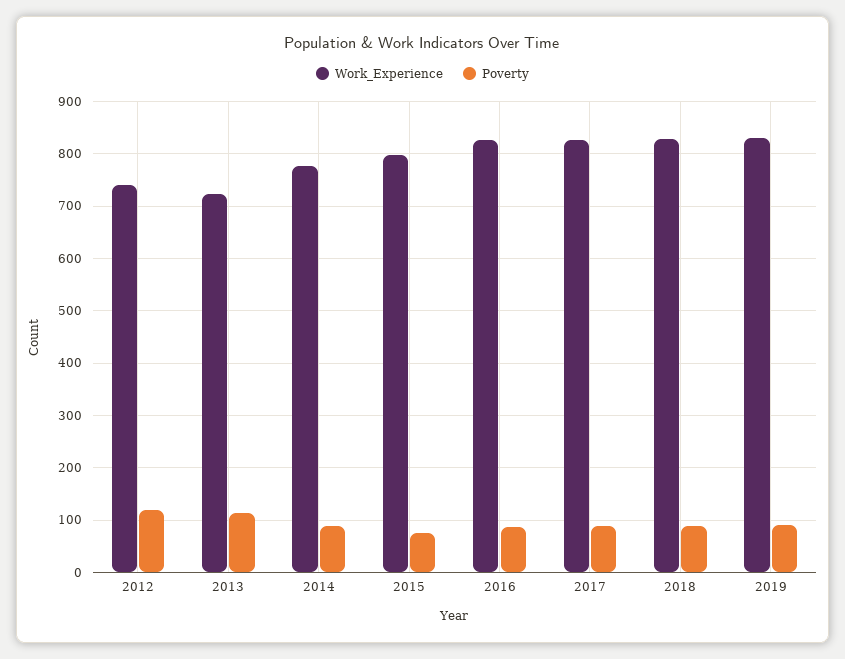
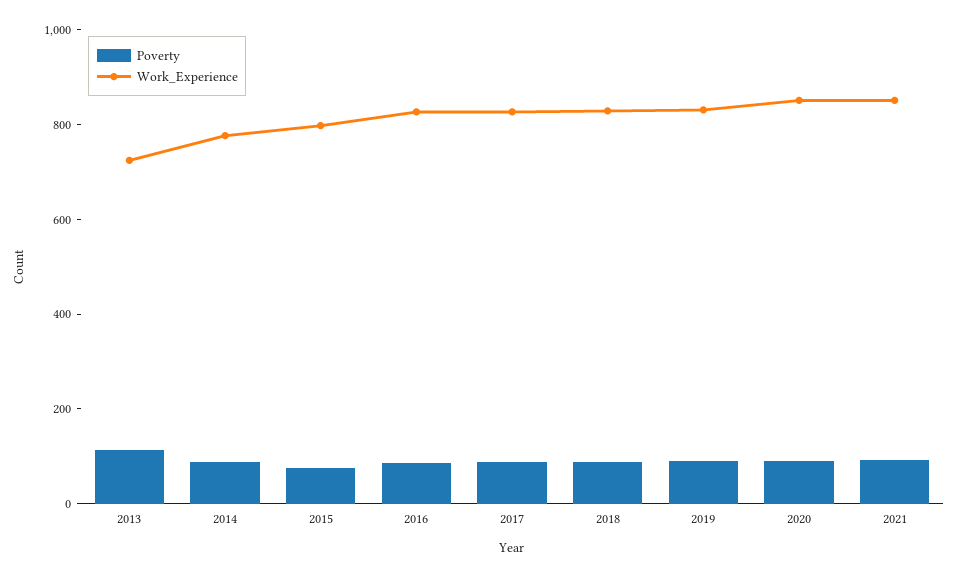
Work_Experience, 2012: 740 -> none
Poverty, 2012: 120 -> none
Poverty, 2020: none -> 100
Work_Experience, 2020: none -> 850
Poverty, 2021: none -> 100
Work_Experience, 2021: none -> 850

